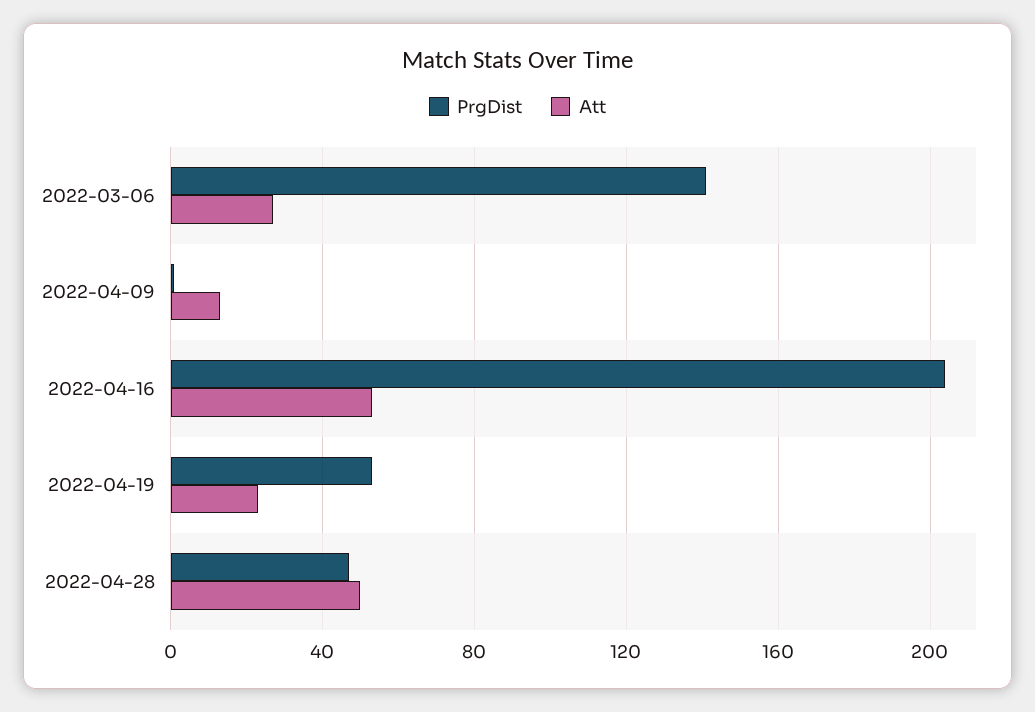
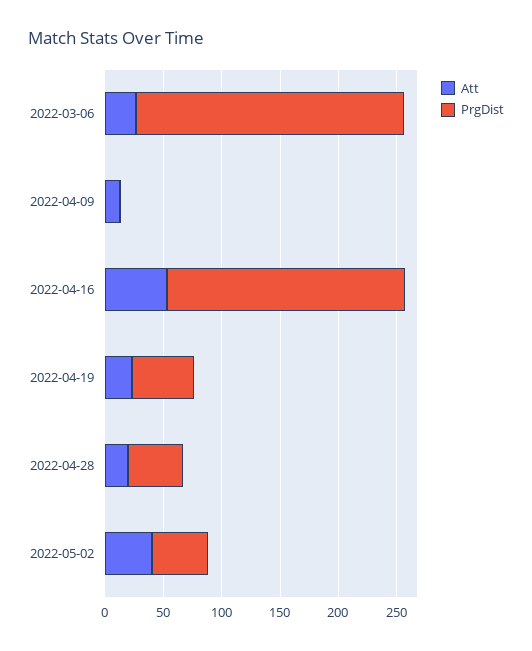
PrgDist, 2022-03-06: 140 -> 230
Att, 2022-04-28: 50 -> 20
Att, 2022-05-02: none -> 40
PrgDist, 2022-05-02: none -> 50

